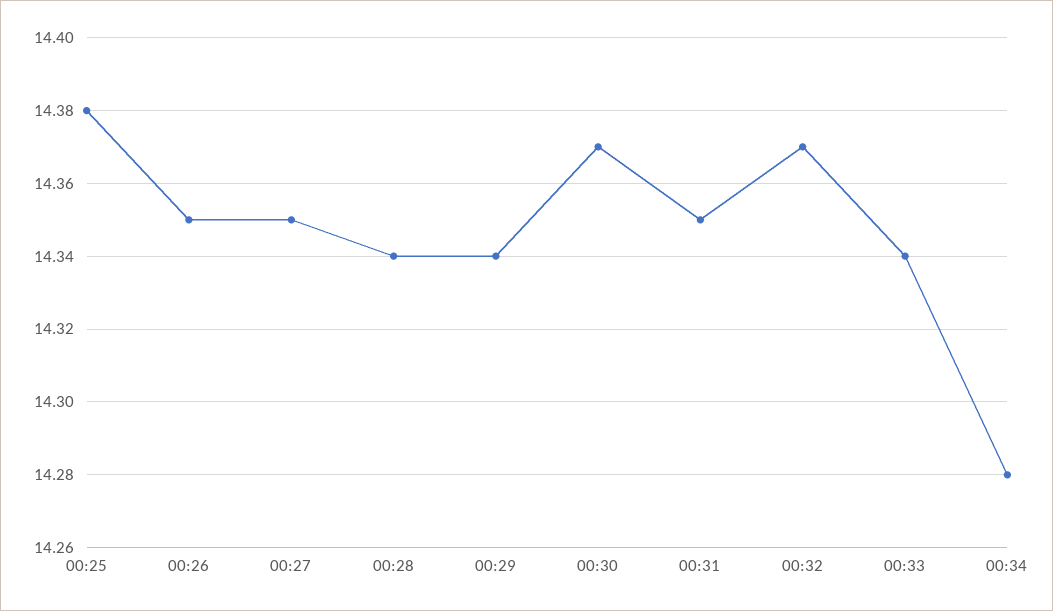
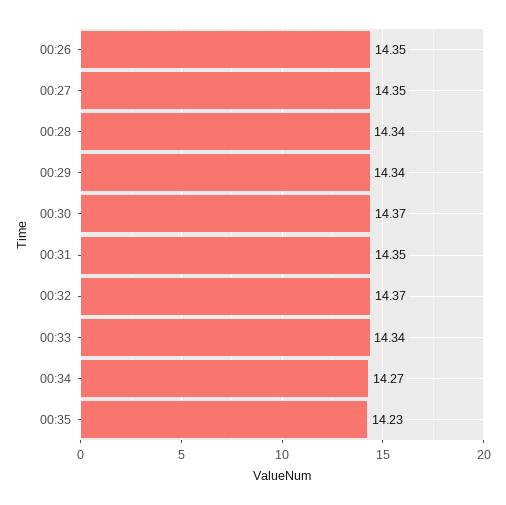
00:25: 14.38 -> none
00:34: 14.28 -> 14.27
00:35: none -> 14.23

